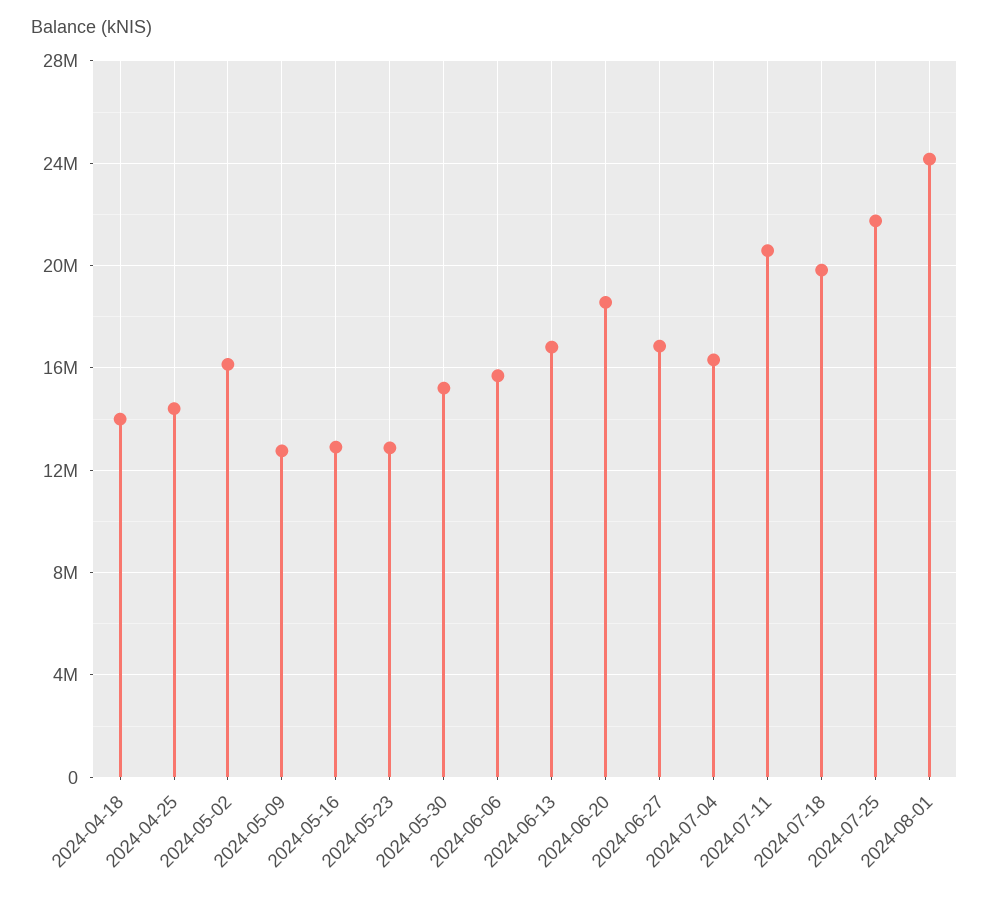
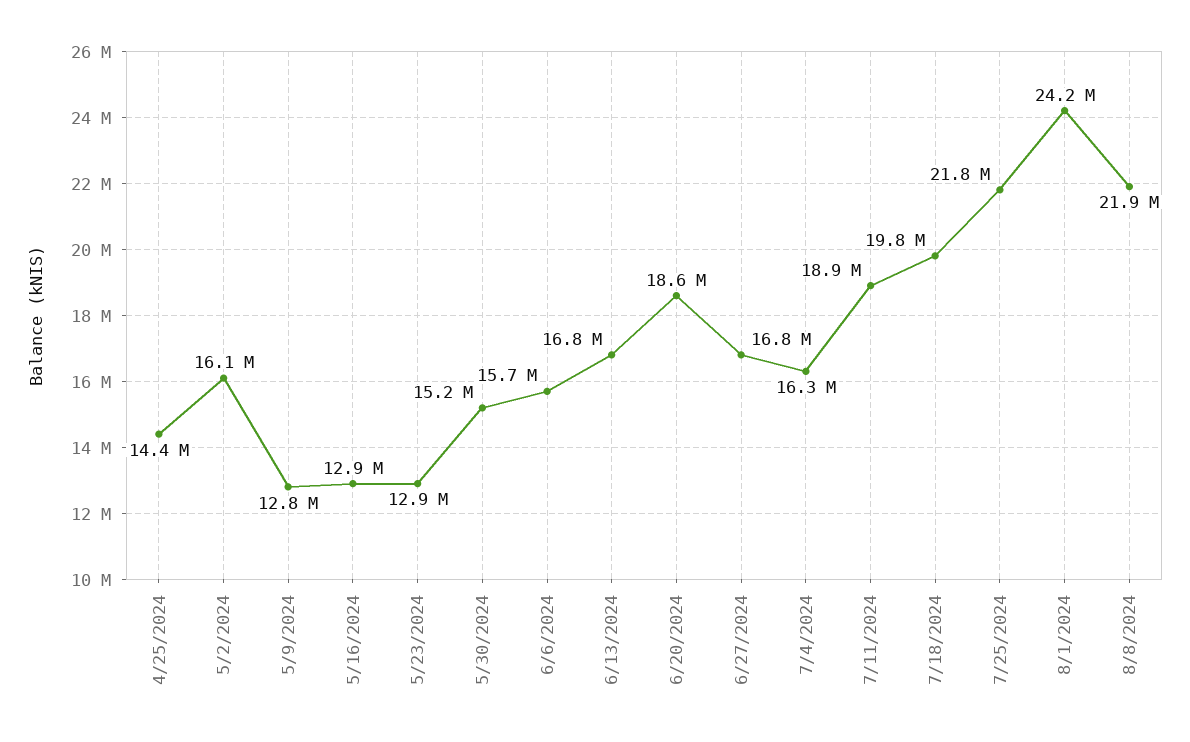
2024-04-18: 14000000 -> none
2024-07-11: 20500000 -> 18900000
8/8/2024: none -> 21900000

